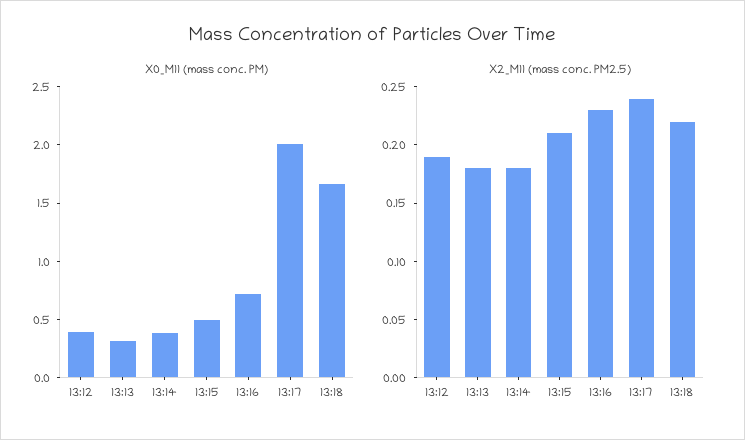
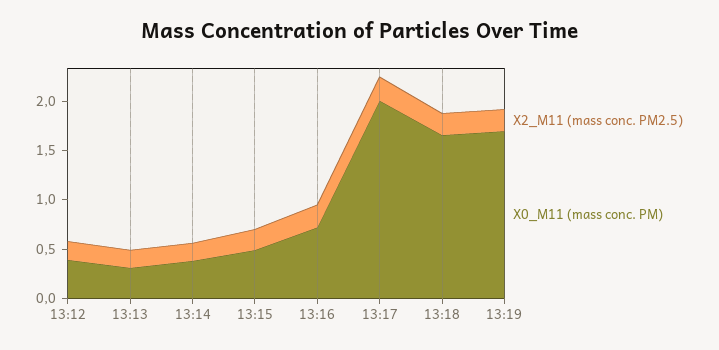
X2_M11 (mass conc. PM2.5), 13:19: none -> 0.2
X0_M11 (mass conc. PM), 13:19: none -> 1.7

